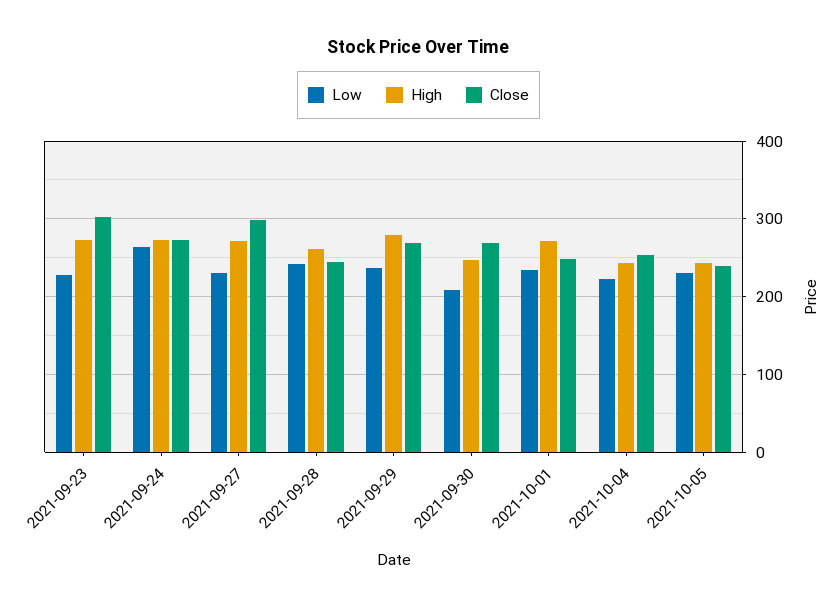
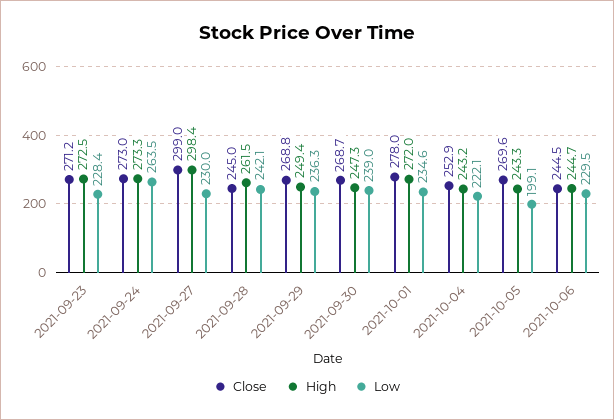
Close, 2021-09-23: 300 -> 271.2
High, 2021-09-27: 270 -> 298.4
High, 2021-09-29: 280 -> 249.4
Low, 2021-09-30: 210 -> 239
Close, 2021-10-01: 250 -> 278
Low, 2021-10-05: 230 -> 199.1
Close, 2021-10-05: 240 -> 269.6
Close, 2021-10-06: none -> 244.5
High, 2021-10-06: none -> 244.7
Low, 2021-10-06: none -> 229.5

